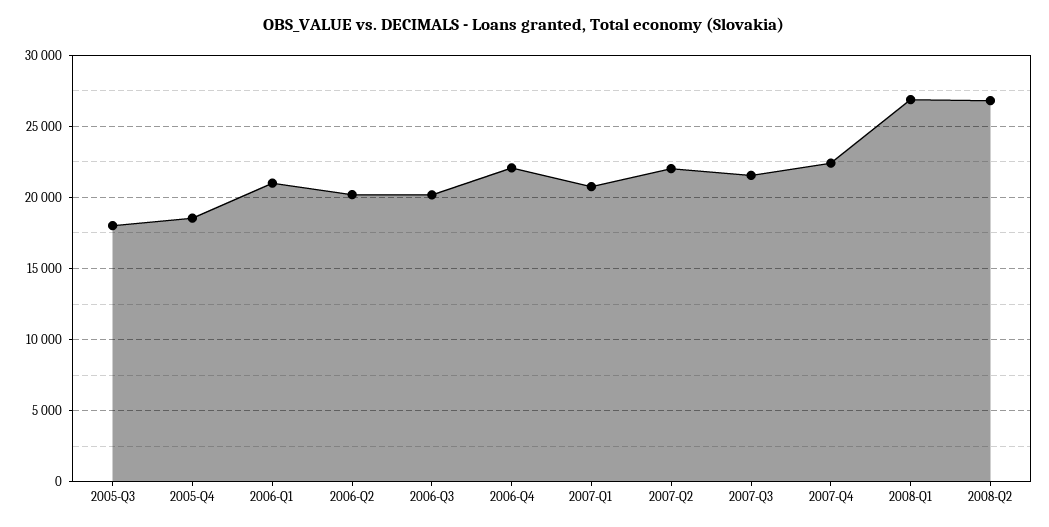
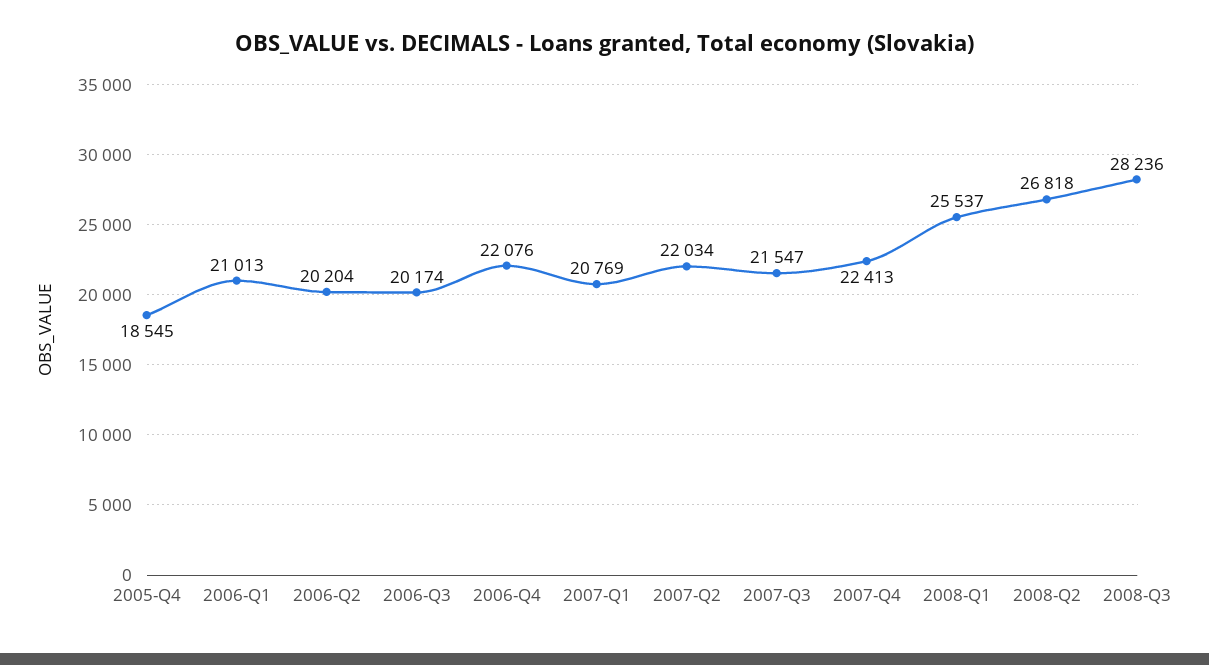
2005-Q3: 18000 -> none
2008-Q1: 27000 -> 25537
2008-Q3: none -> 28236

